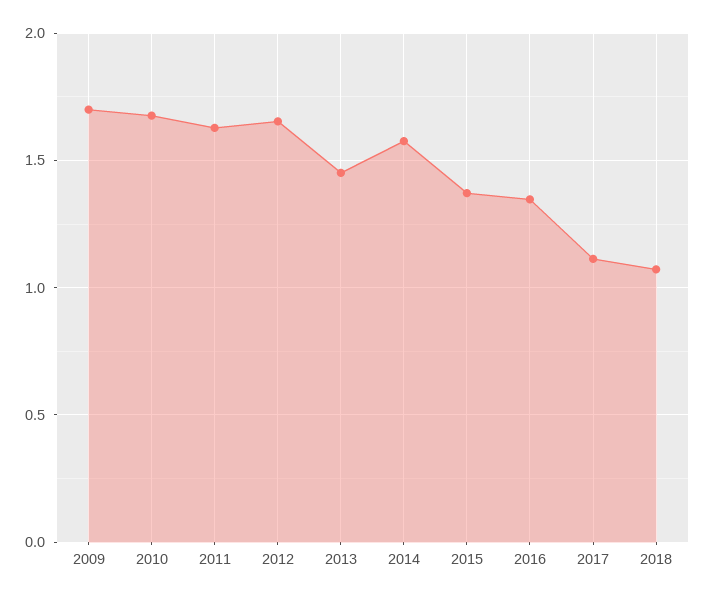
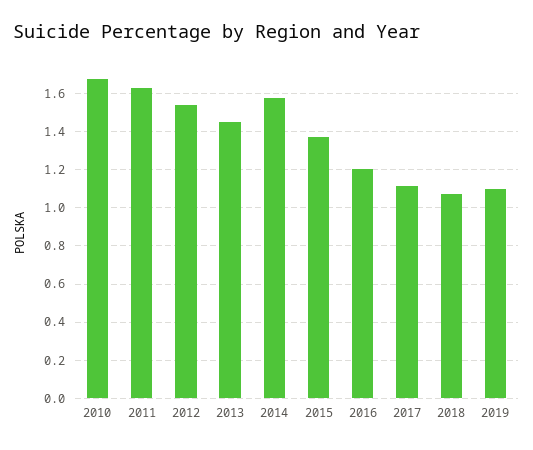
2009: 1.7 -> none
2012: 1.65 -> 1.55
2016: 1.35 -> 1.2
2019: none -> 1.1

